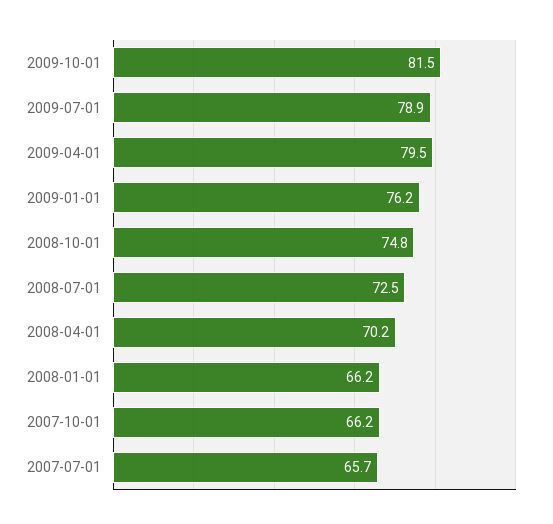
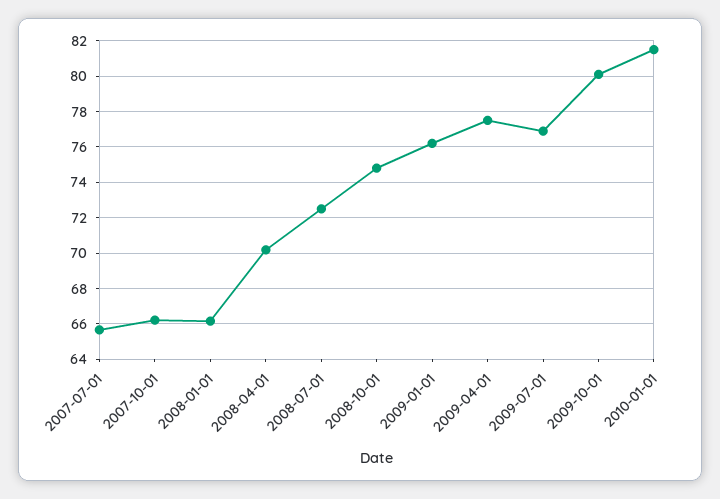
2009-10-01: 81.5 -> 80
2009-07-01: 78.9 -> 77
2009-04-01: 79.5 -> 77.5
2010-01-01: none -> 81.5

